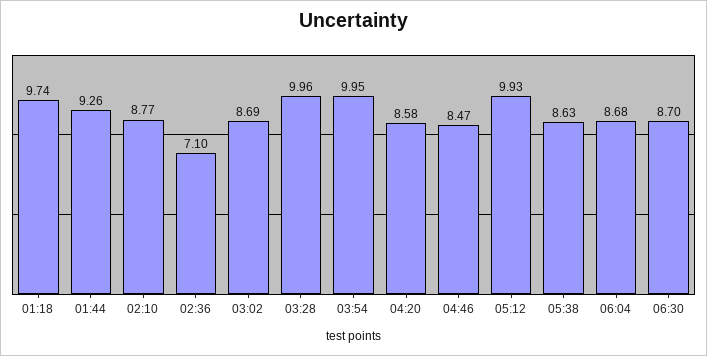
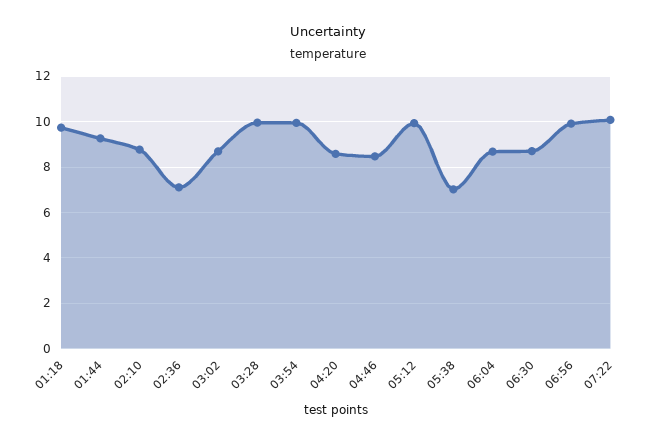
05:38: 8.63 -> 7
06:56: none -> 10
07:22: none -> 10

